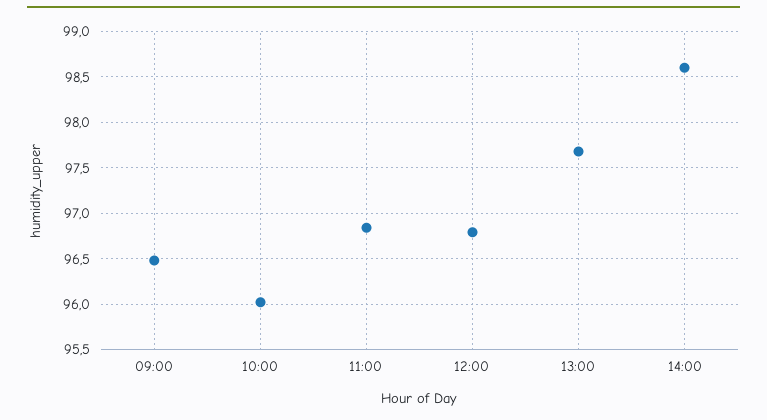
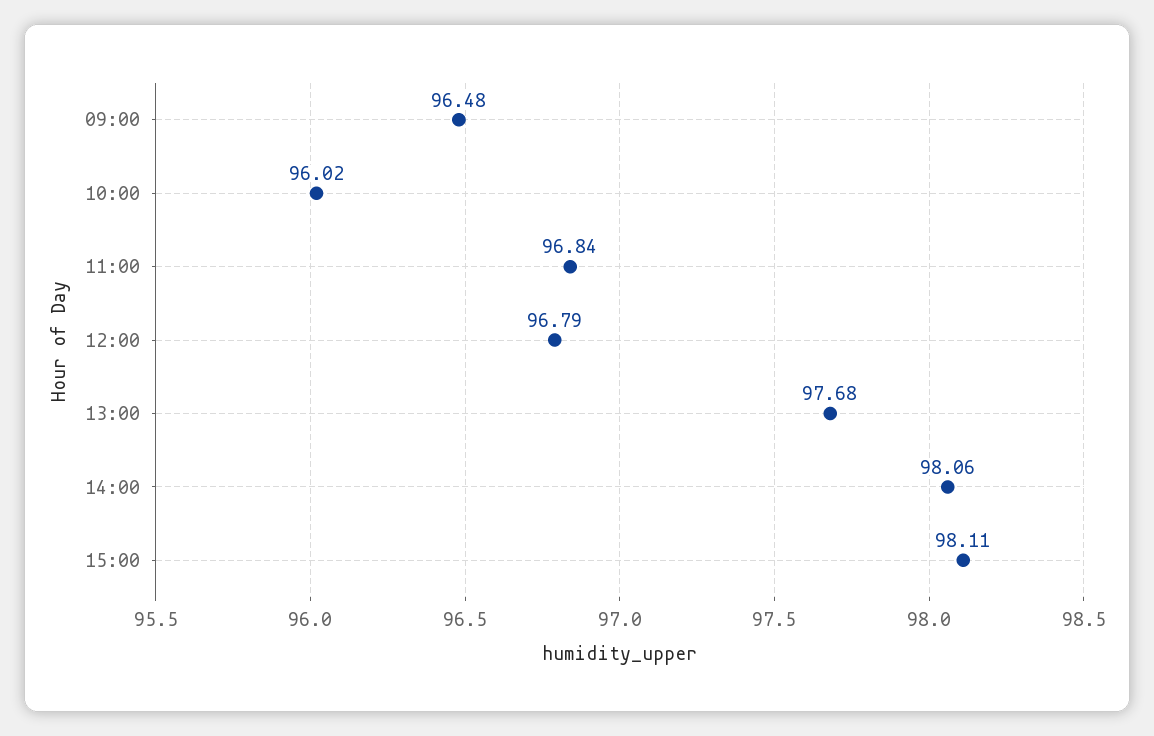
14:00: 98.6 -> 98.06
15:00: none -> 98.11

